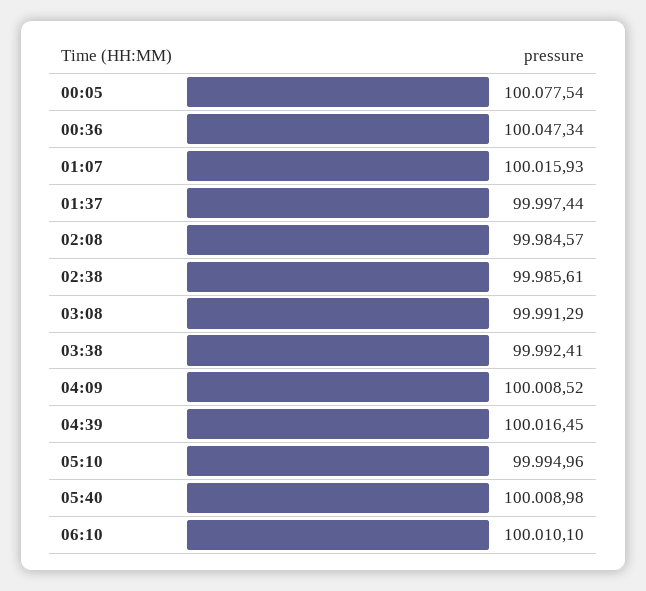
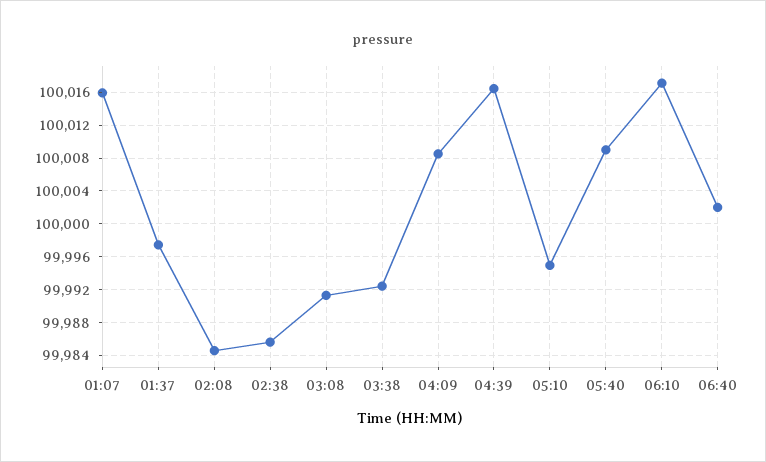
00:05: 100077.54 -> none
00:36: 100047.34 -> none
06:10: 100010.1 -> 100017
06:40: none -> 100002

